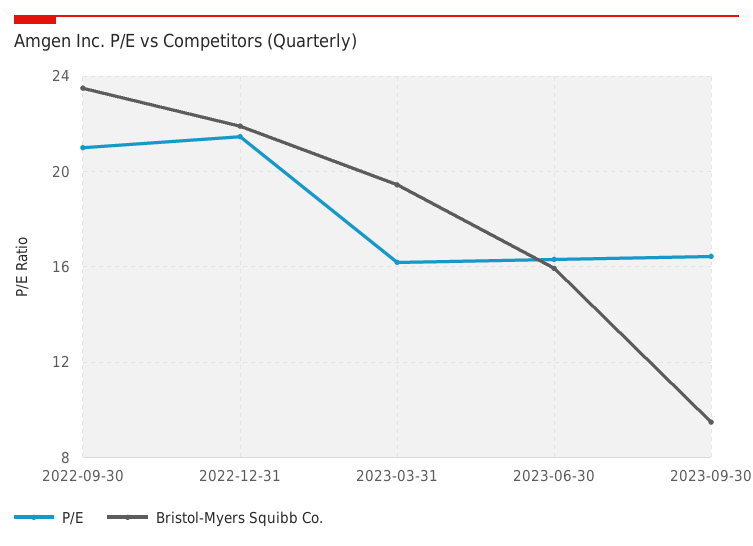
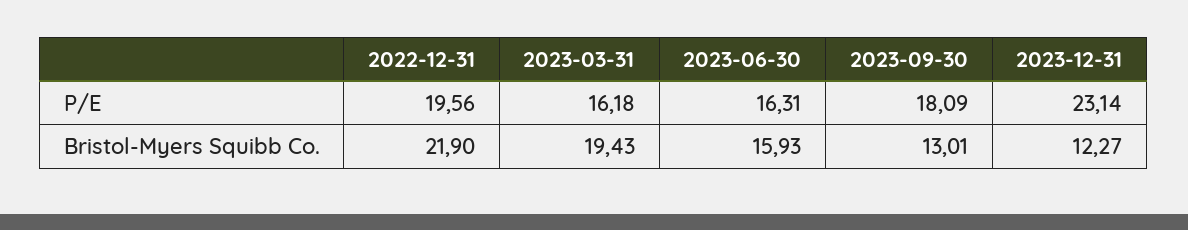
P/E, 2022-09-30: 21 -> none
Bristol-Myers Squibb Co., 2022-09-30: 23.5 -> none
P/E, 2022-12-31: 21.5 -> 19.56
P/E, 2023-09-30: 16.5 -> 18.09
Bristol-Myers Squibb Co., 2023-09-30: 9.5 -> 13.01
P/E, 2023-12-31: none -> 23.14
Bristol-Myers Squibb Co., 2023-12-31: none -> 12.27

